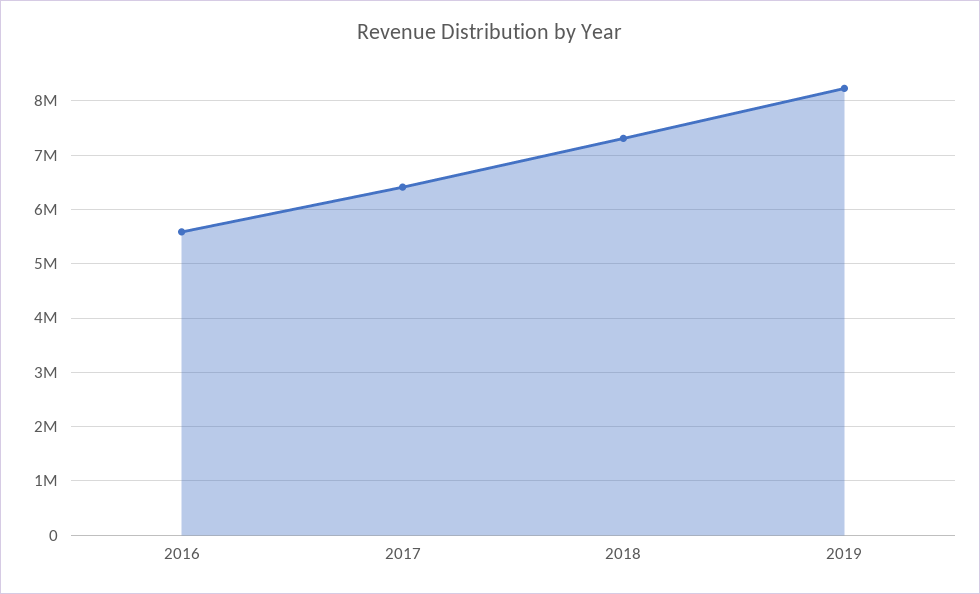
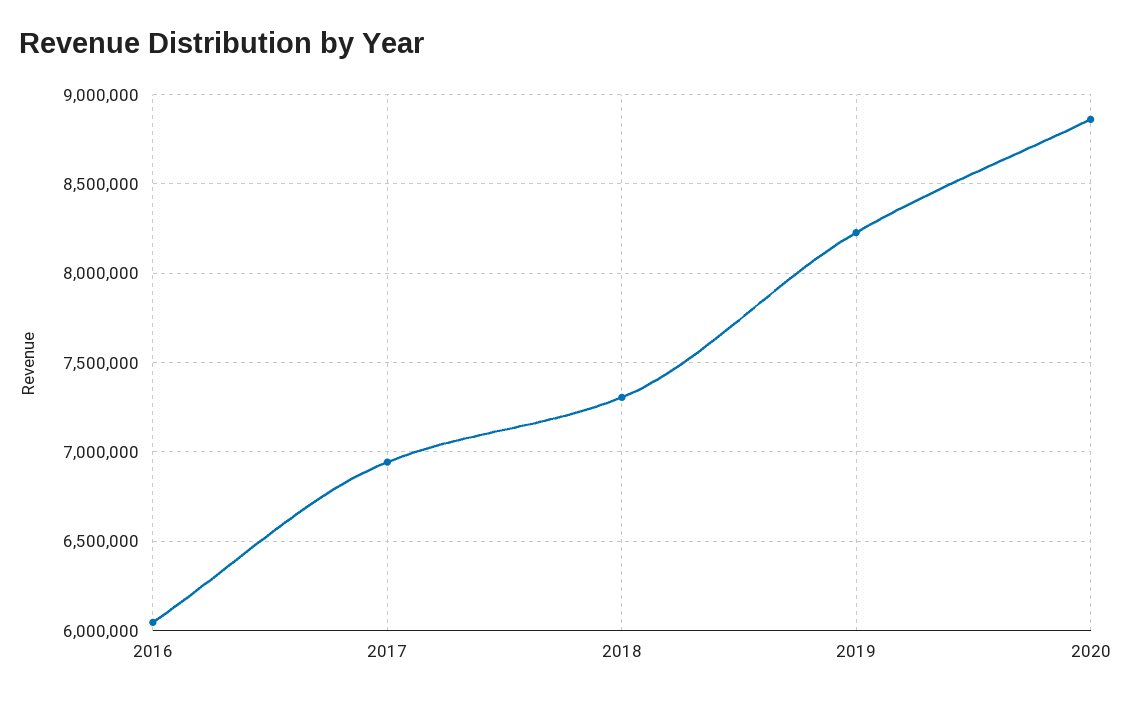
2016: 5600000 -> 6050000
2017: 6400000 -> 6950000
2020: none -> 8850000

